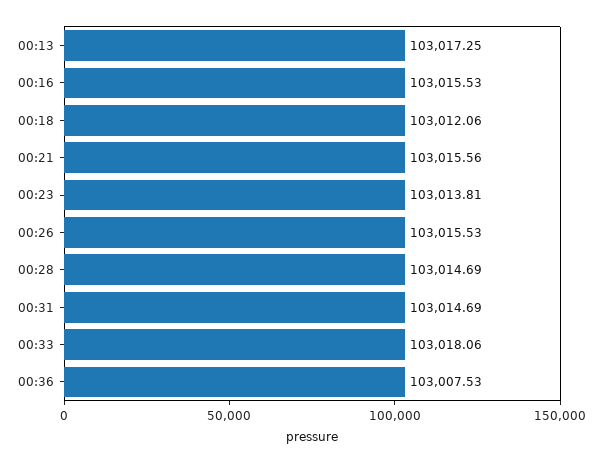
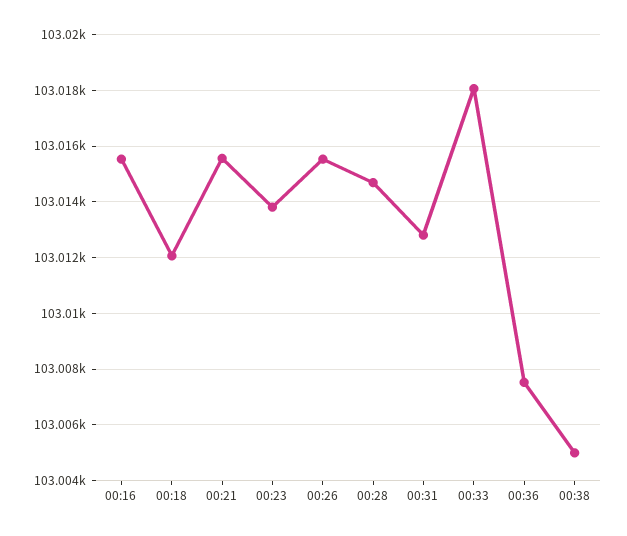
00:13: 103017.25 -> none
00:31: 103014.69 -> 103012.75
00:38: none -> 103005

